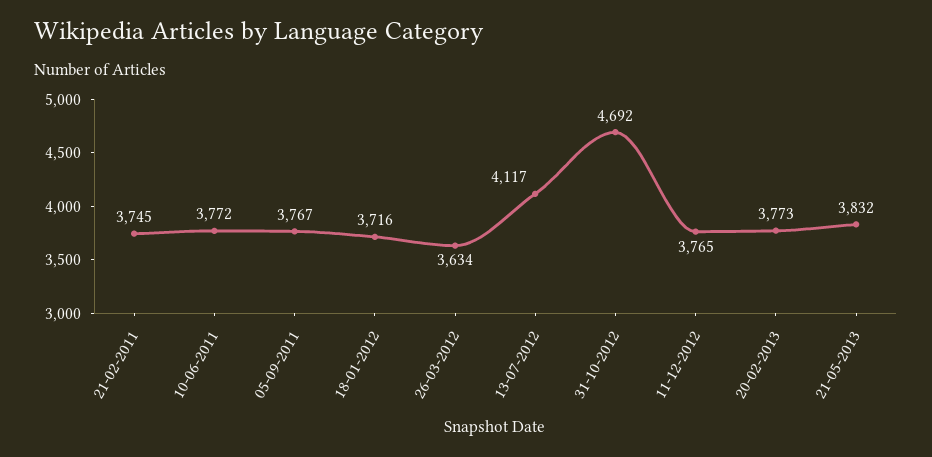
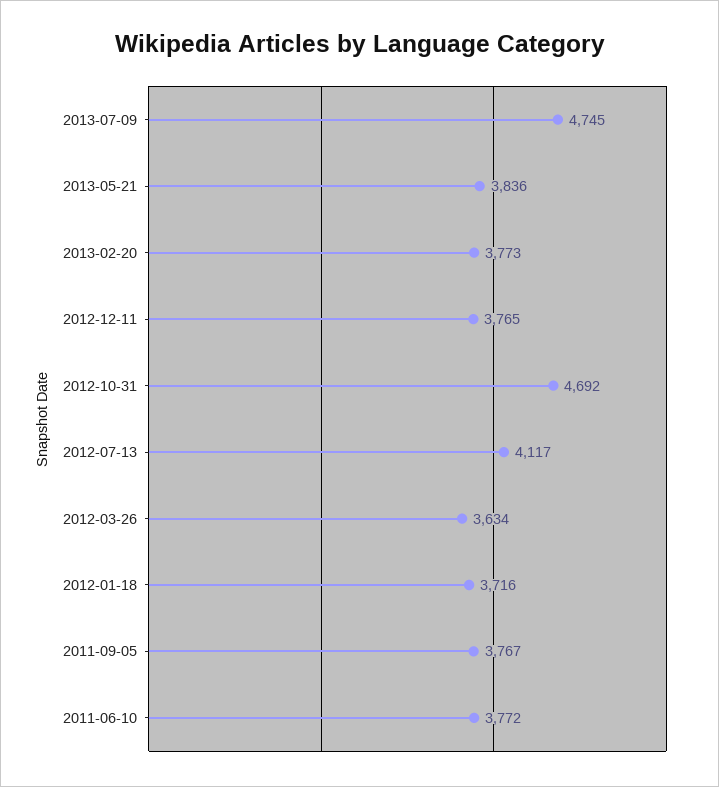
21-02-2011: 3745 -> none
21-05-2013: 3832 -> 3836
2013-07-09: none -> 4745

